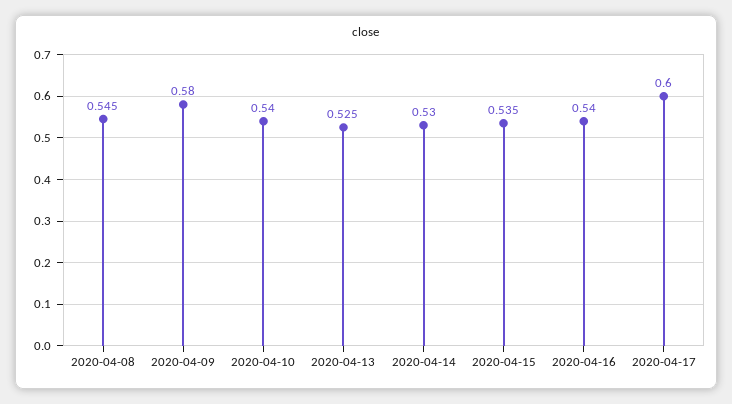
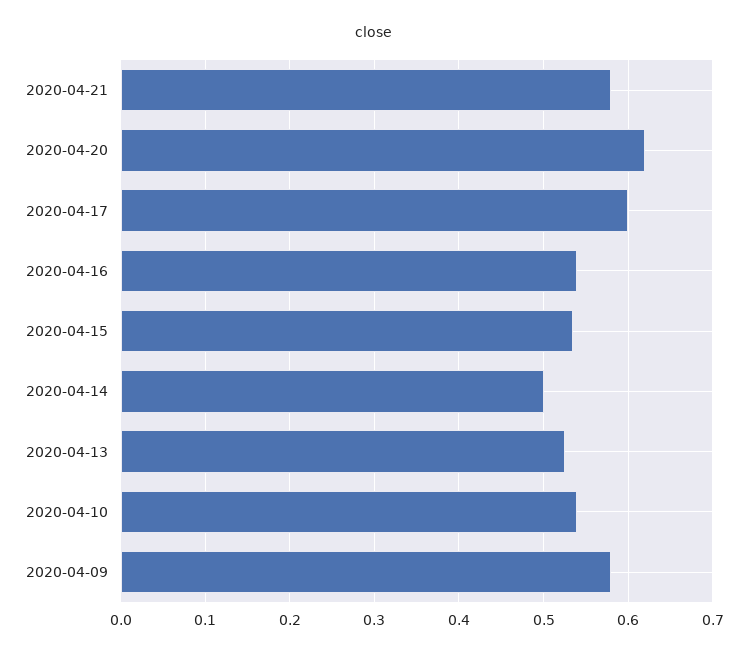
2020-04-08: 0.545 -> none
2020-04-14: 0.53 -> 0.5
2020-04-21: none -> 0.58
2020-04-20: none -> 0.62

